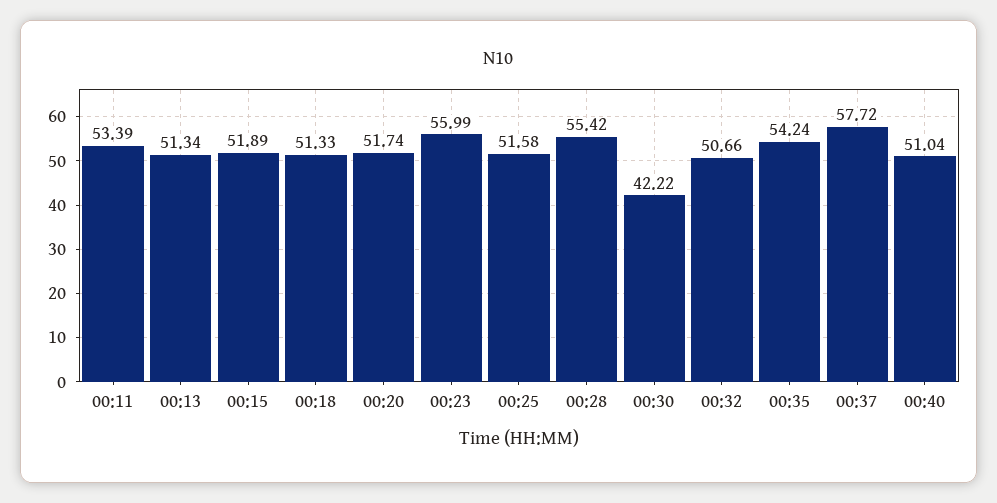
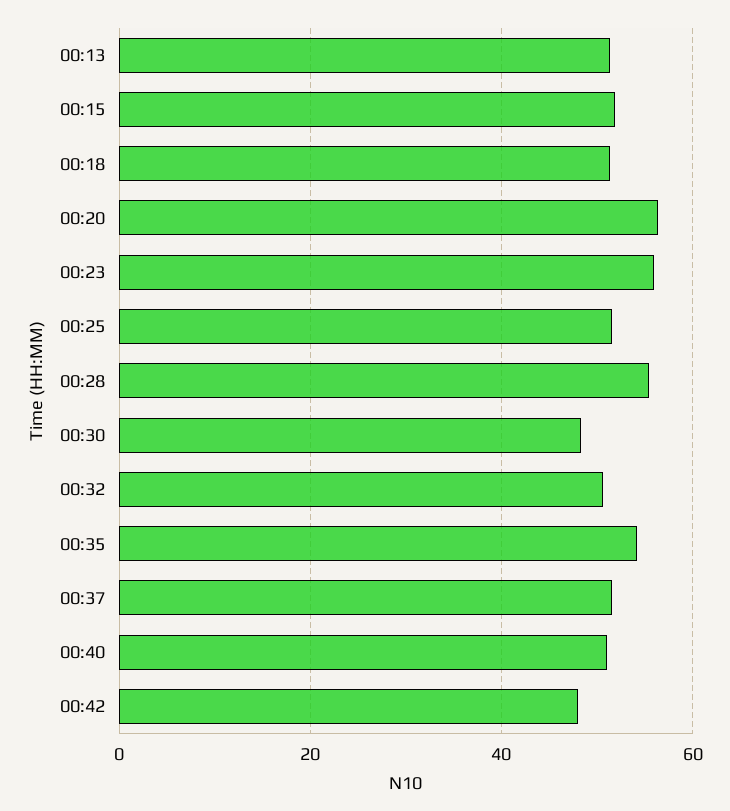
00:11: 53.39 -> none
00:20: 51.74 -> 56
00:30: 42.22 -> 48
00:37: 57.72 -> 52
00:42: none -> 48

